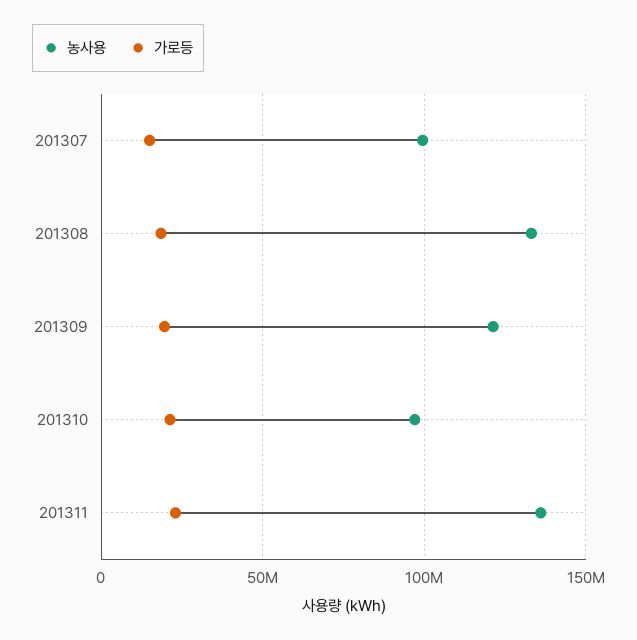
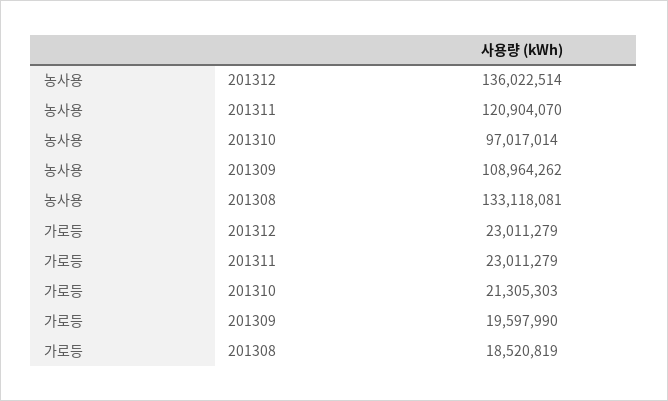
농사용, 201307: 100000000 -> none
가로등, 201307: 15000000 -> none
농사용, 201309: 120000000 -> 108964262
농사용, 201311: 135000000 -> 120904070
농사용, 201312: none -> 136022514
가로등, 201312: none -> 23011279

